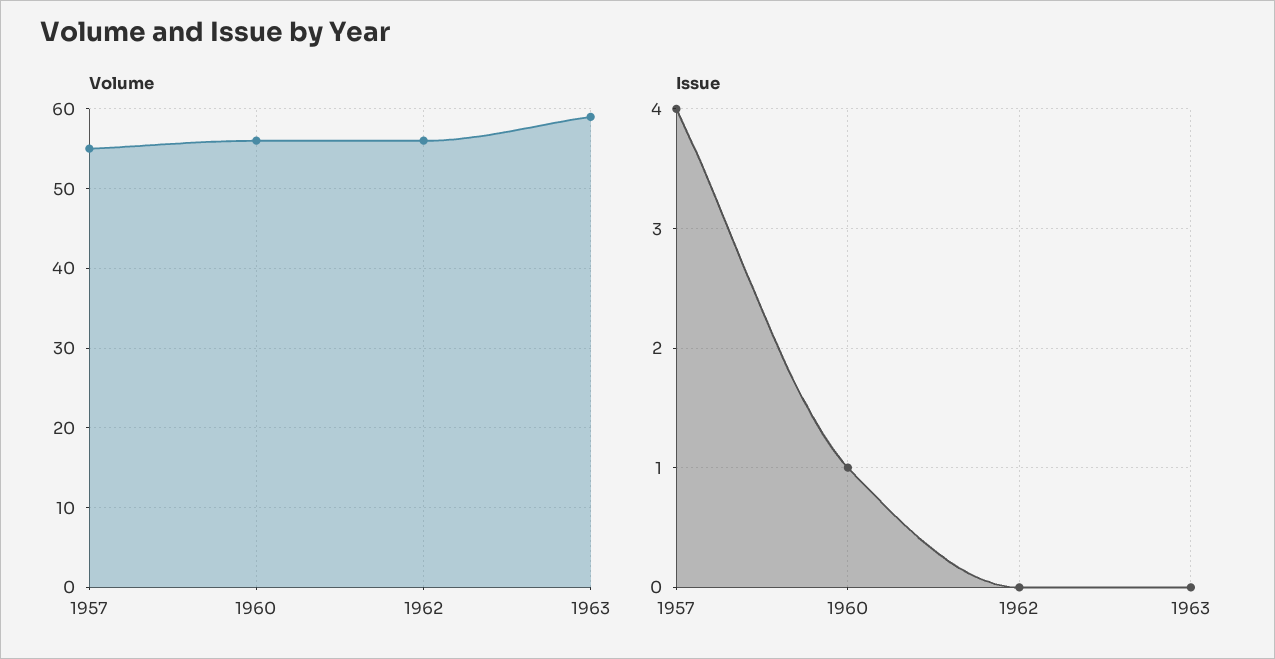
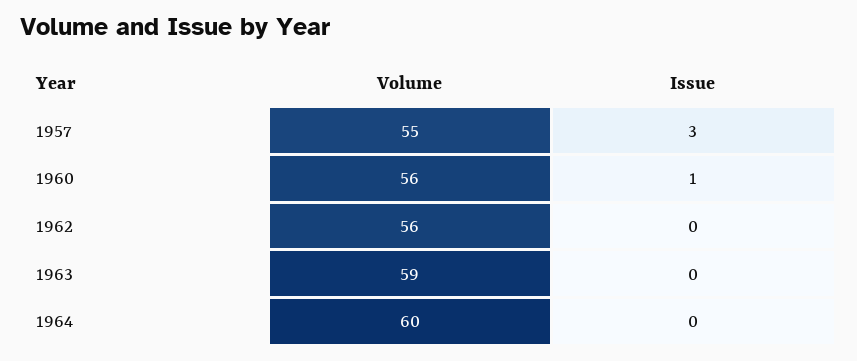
Issue, 1957: 4 -> 3
Volume, 1964: none -> 60
Issue, 1964: none -> 0

